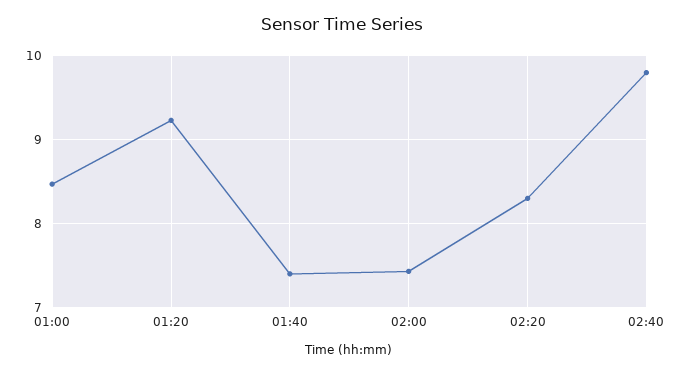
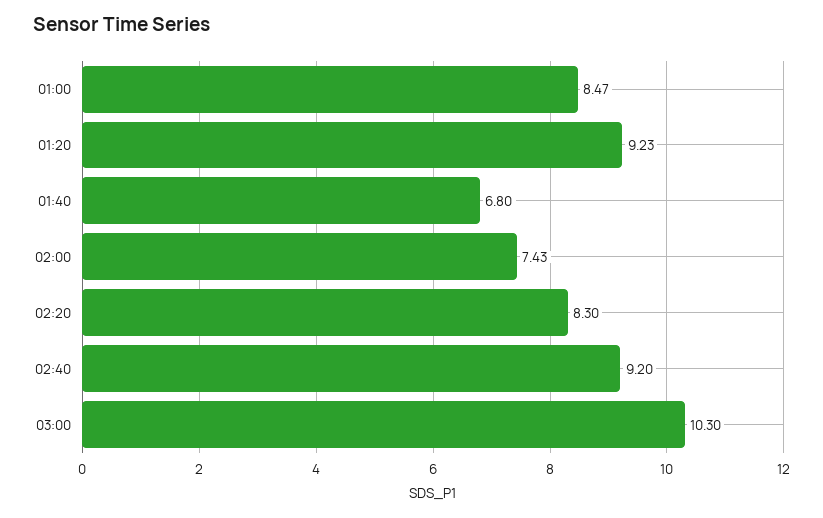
01:40: 7.4 -> 6.8
02:40: 9.8 -> 9.2
03:00: none -> 10.3

